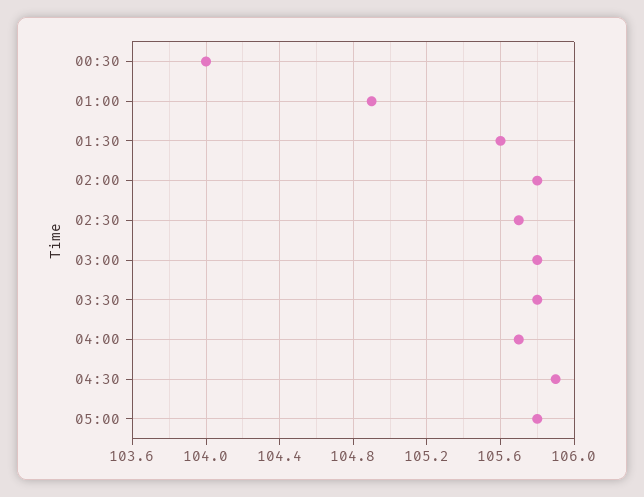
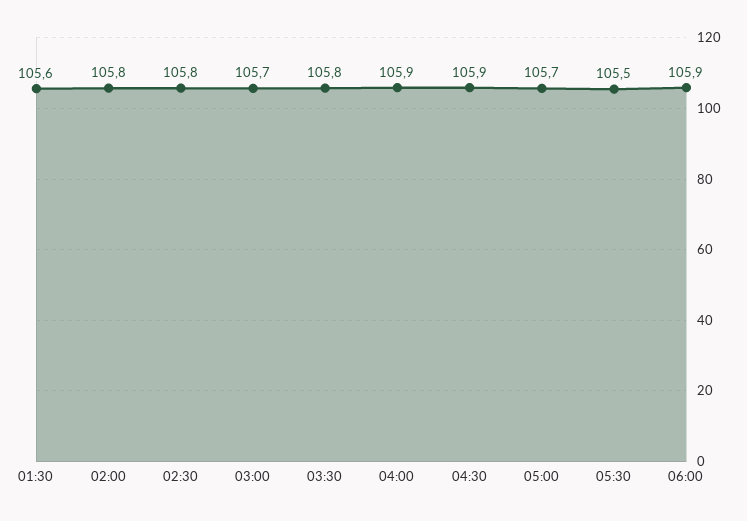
00:30: 104 -> none
01:00: 104.9 -> none
02:30: 105.7 -> 105.8
03:00: 105.8 -> 105.7
04:00: 105.7 -> 105.9
05:00: 105.8 -> 105.7
05:30: none -> 105.5
06:00: none -> 105.9

